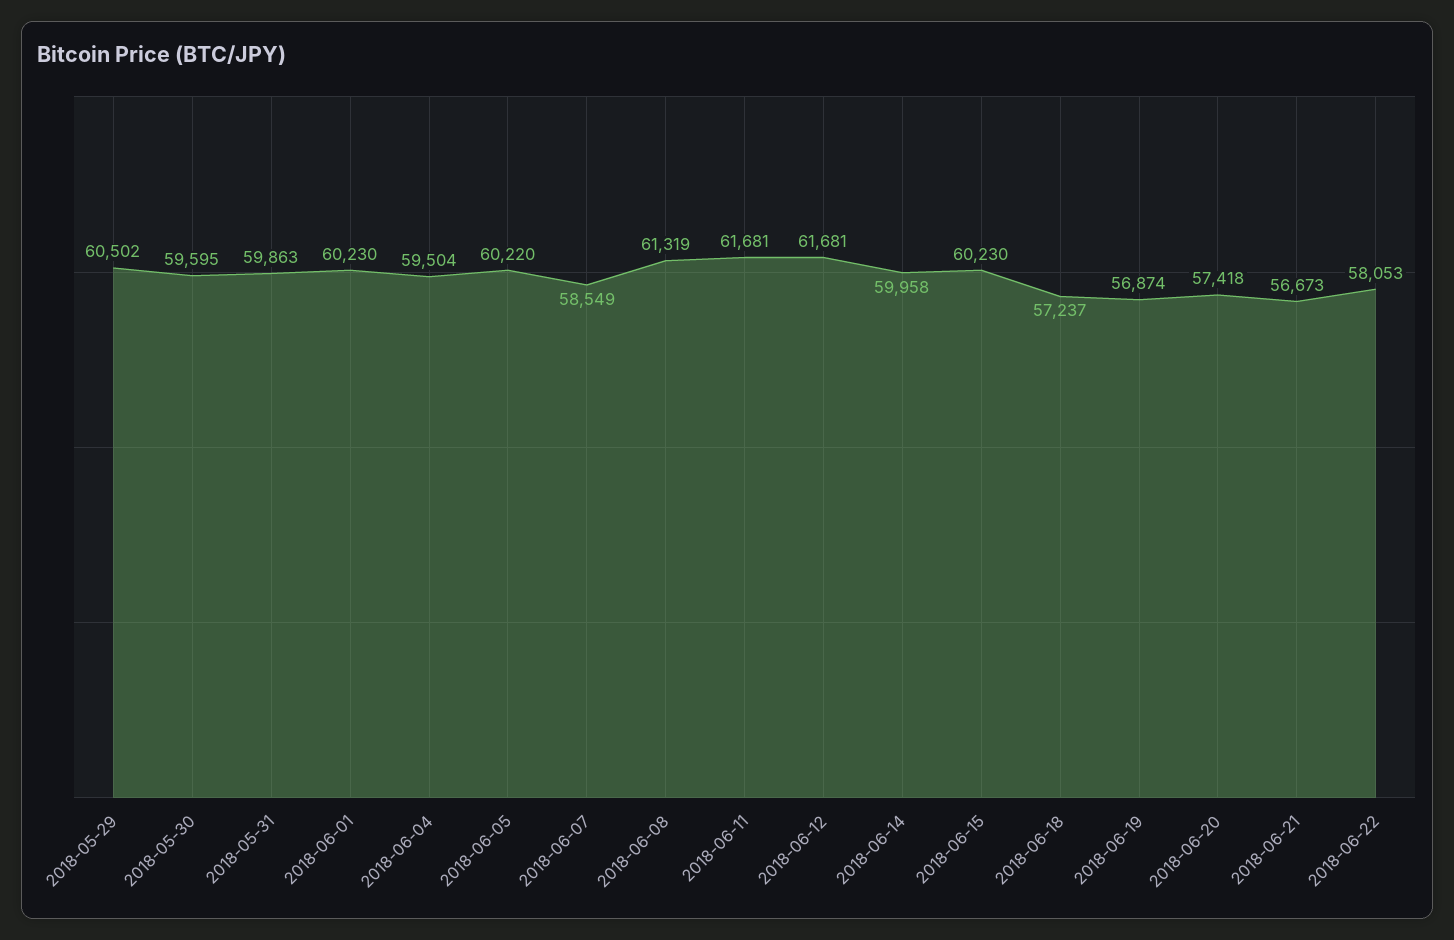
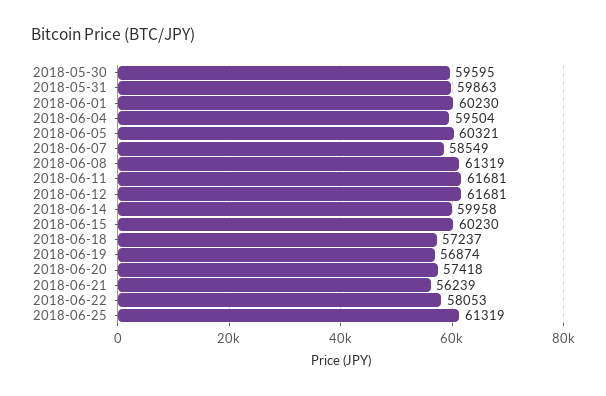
2018-05-29: 60502 -> none
2018-06-05: 60220 -> 60321
2018-06-21: 56673 -> 56239
2018-06-25: none -> 61319

